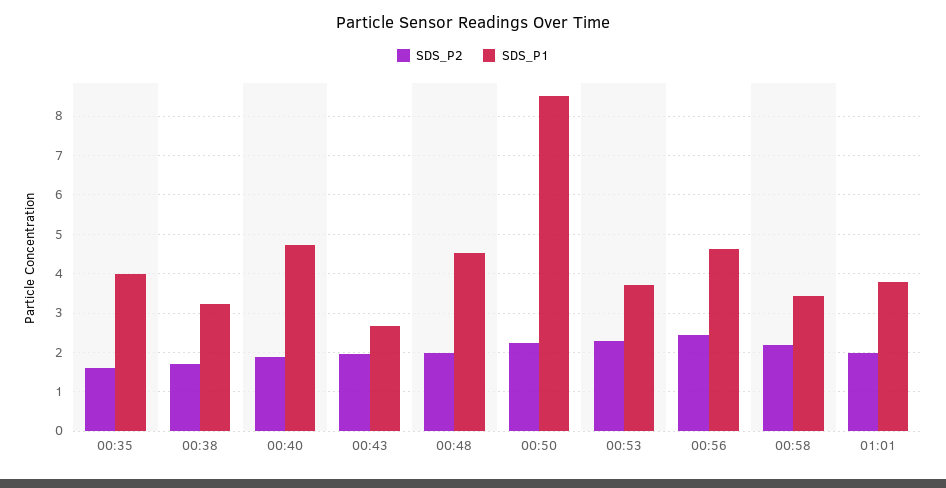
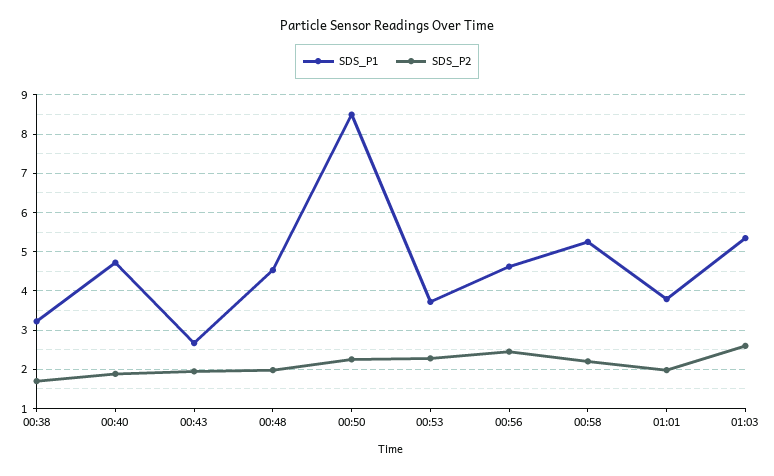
SDS_P2, 00:35: 1.6 -> none
SDS_P1, 00:35: 4 -> none
SDS_P1, 00:58: 3.4 -> 5.2
SDS_P1, 01:03: none -> 5.4
SDS_P2, 01:03: none -> 2.6

